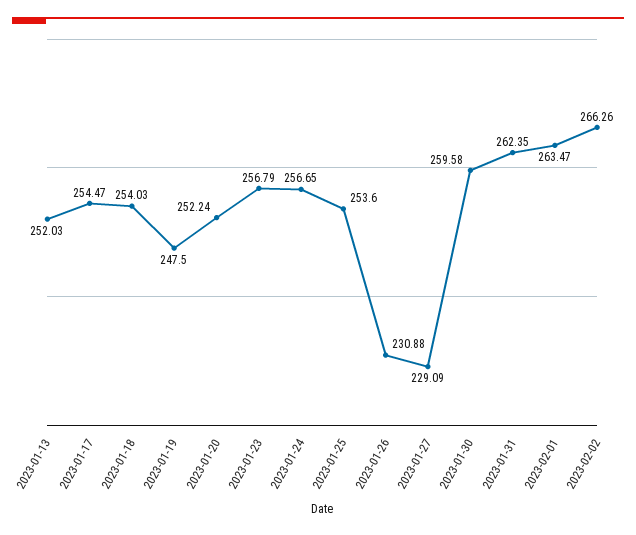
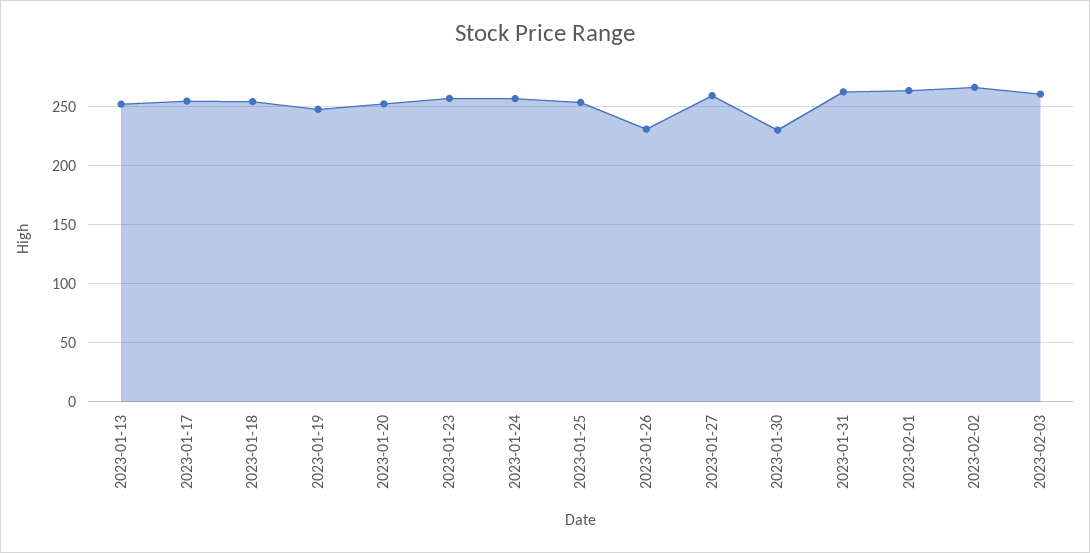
2023-01-27: 229.09 -> 260
2023-01-30: 259.58 -> 230
2023-02-03: none -> 260

